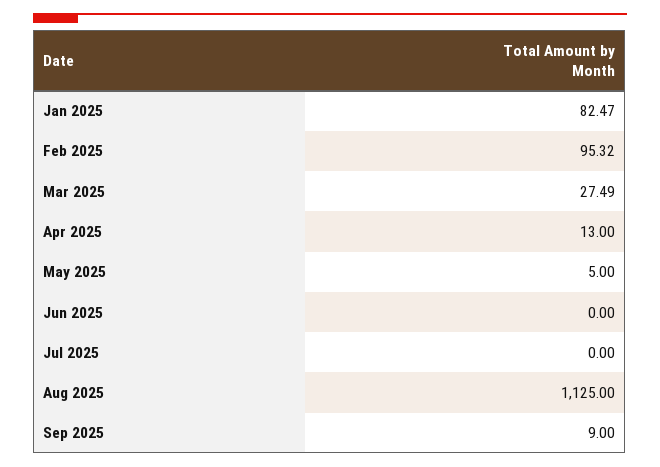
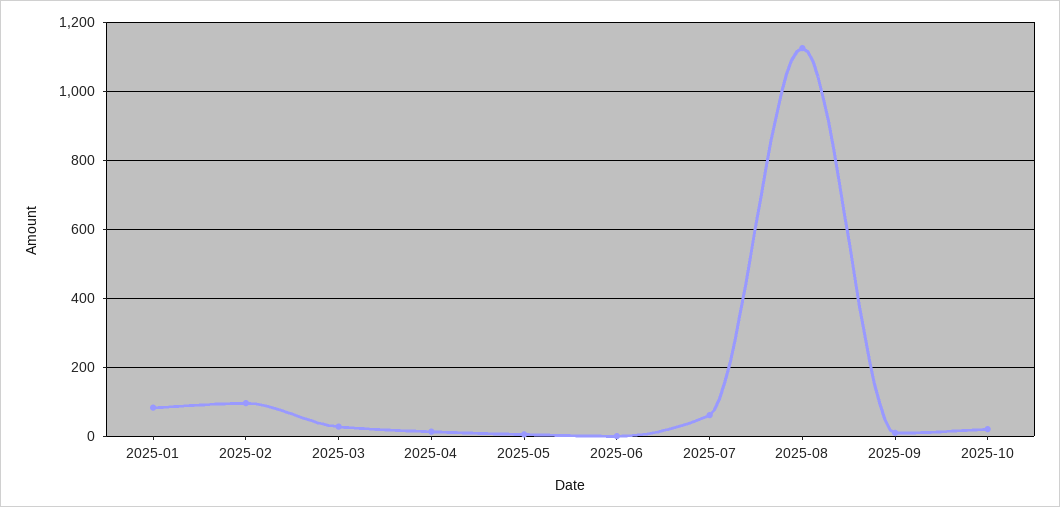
Jul 2025: 0 -> 60
2025-10: none -> 20

